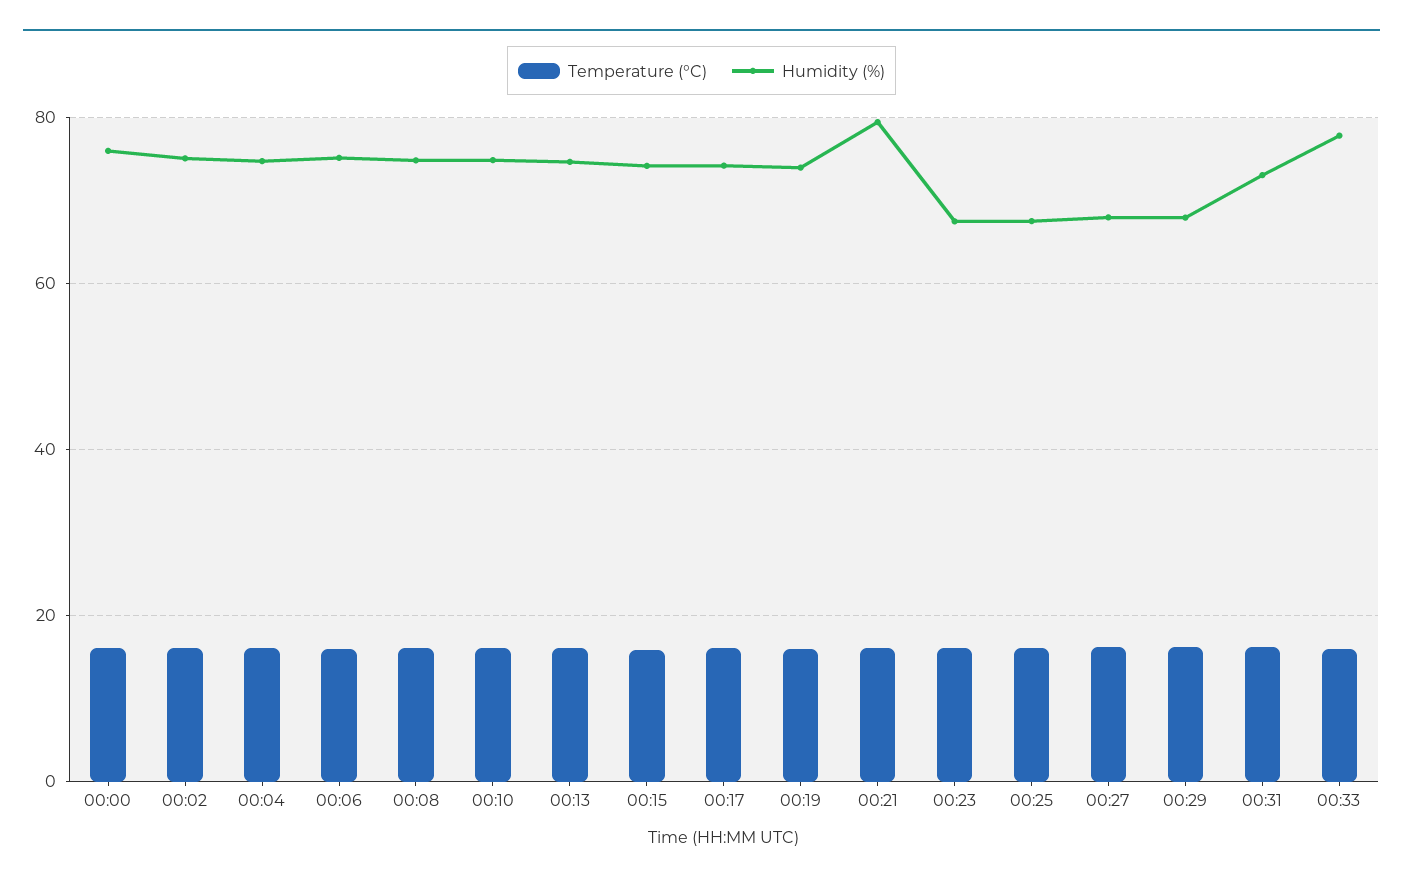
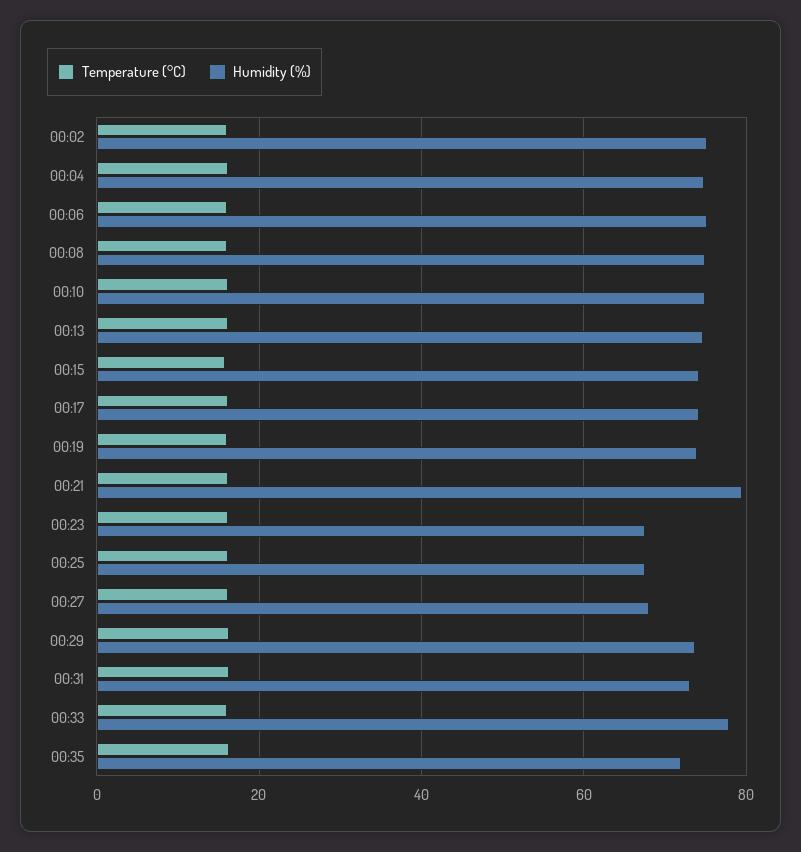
Temperature (°C), 00:00: 16 -> none
Humidity (%), 00:00: 76 -> none
Humidity (%), 00:29: 68 -> 74
Temperature (°C), 00:35: none -> 16
Humidity (%), 00:35: none -> 72

